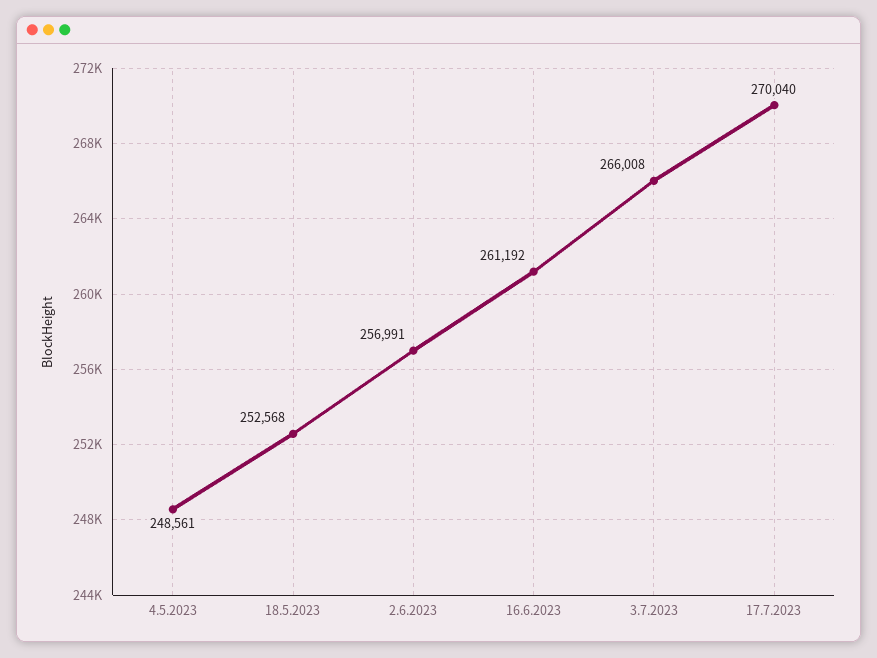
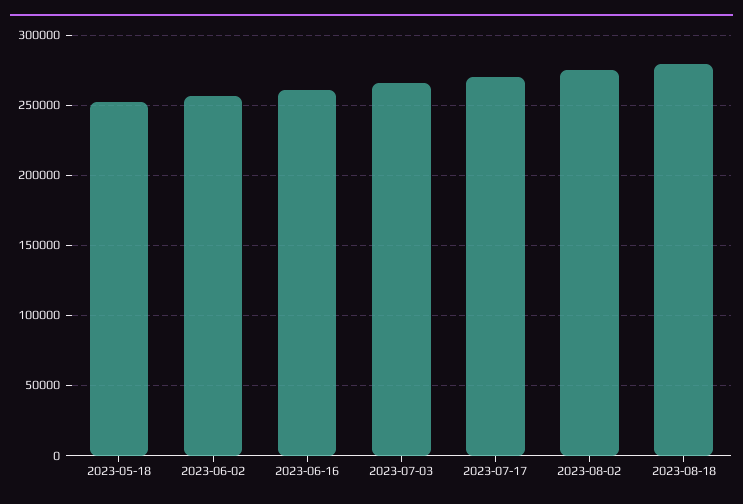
4.5.2023: 248561 -> none
2023-08-02: none -> 275000
2023-08-18: none -> 280000

